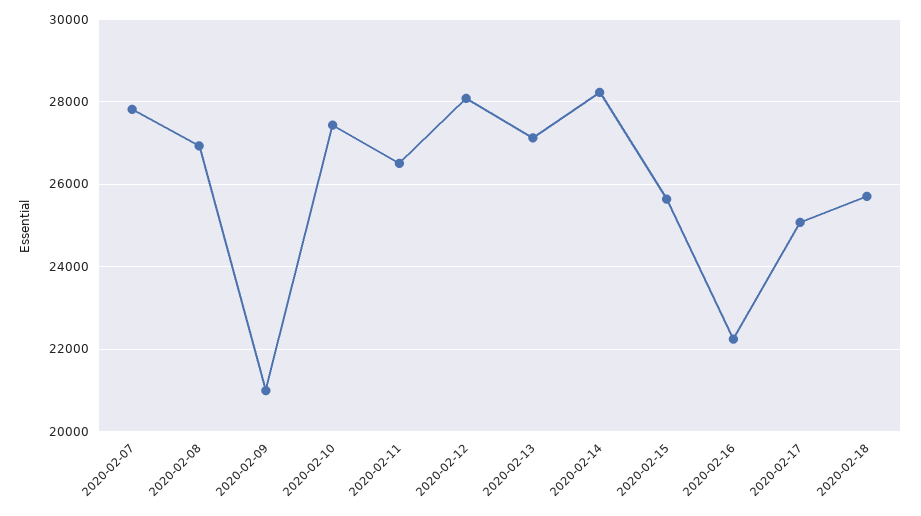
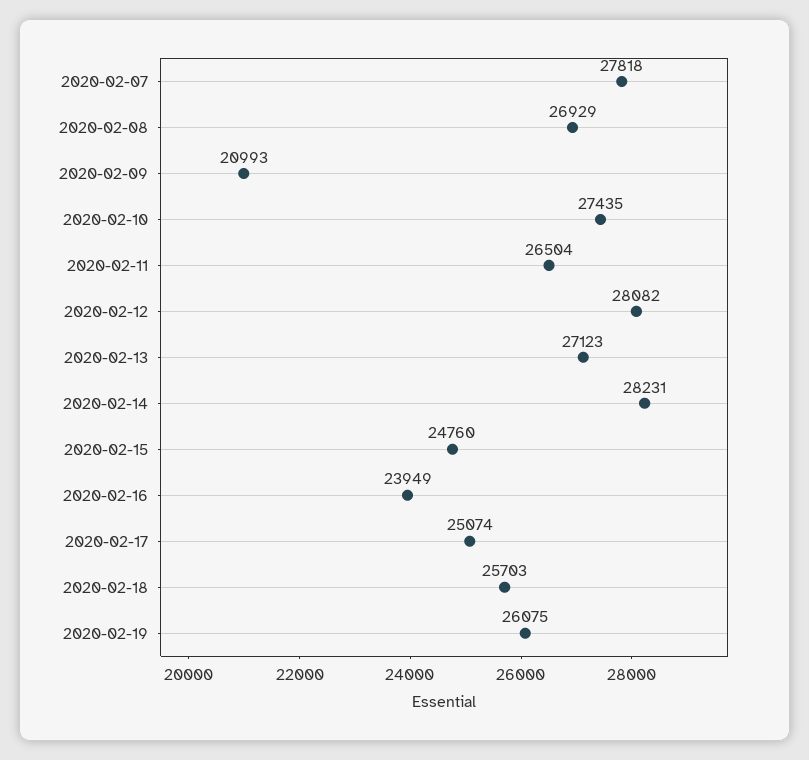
2020-02-15: 25600 -> 24760
2020-02-16: 22200 -> 23949
2020-02-19: none -> 26075

